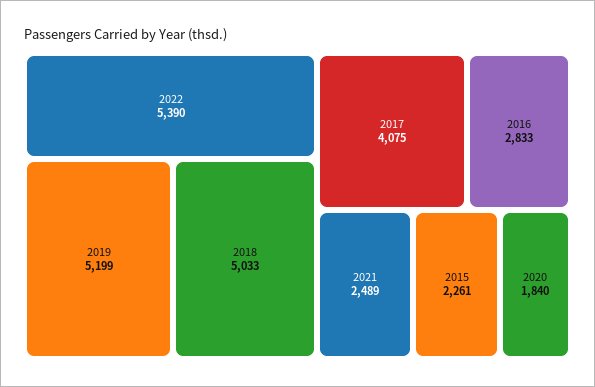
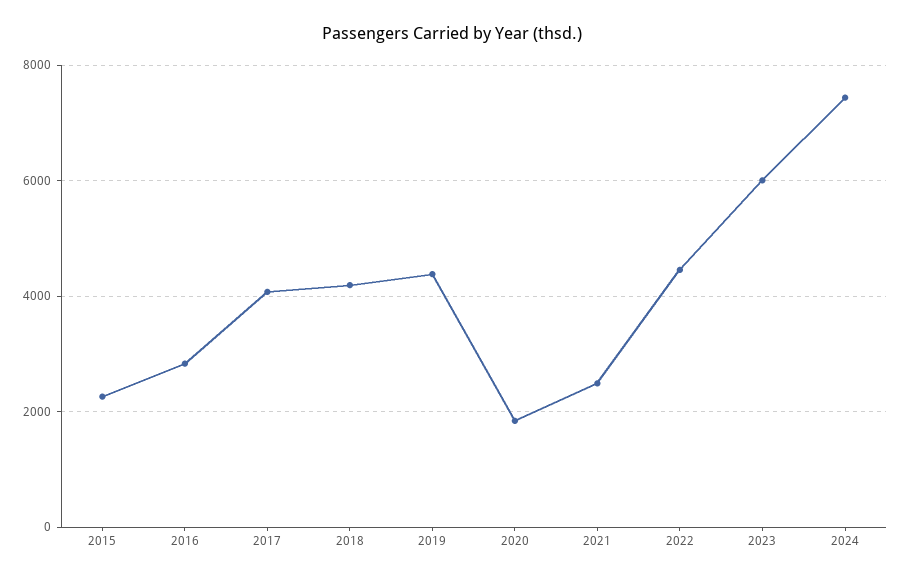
2022: 5390 -> 4400
2019: 5199 -> 4400
2018: 5033 -> 4200
2023: none -> 6000
2024: none -> 7400

